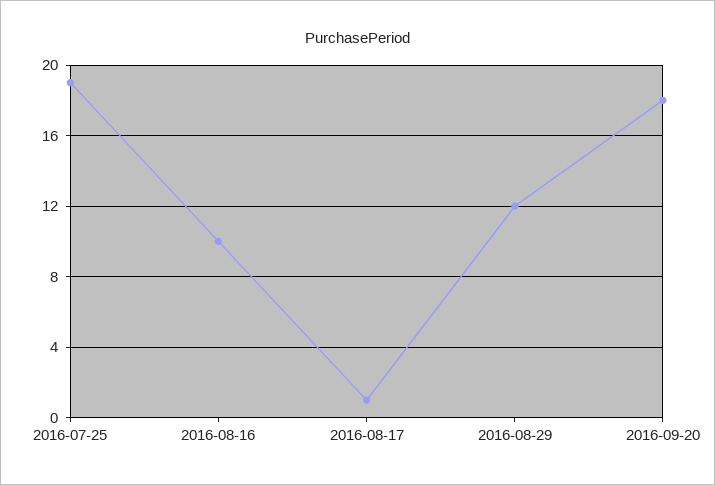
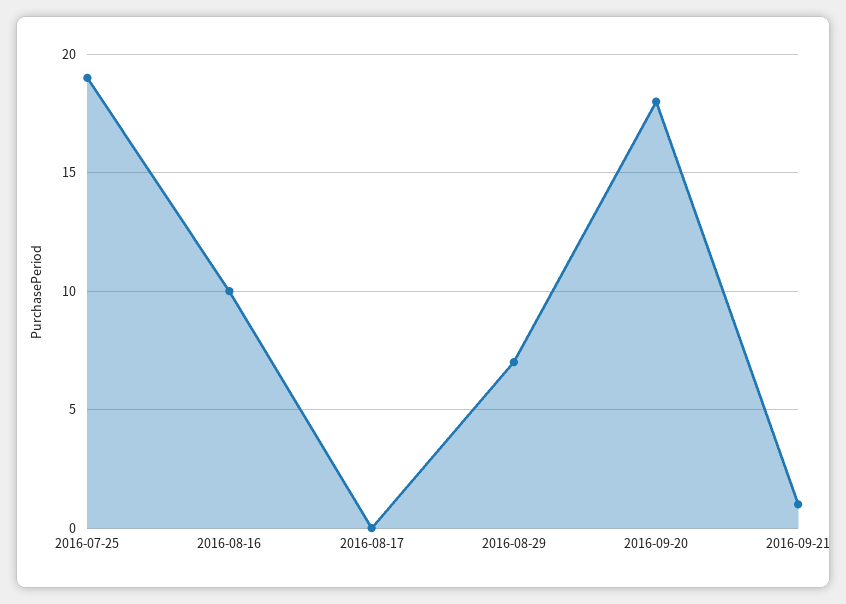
2016-08-17: 1 -> 0
2016-08-29: 12 -> 7
2016-09-21: none -> 1

